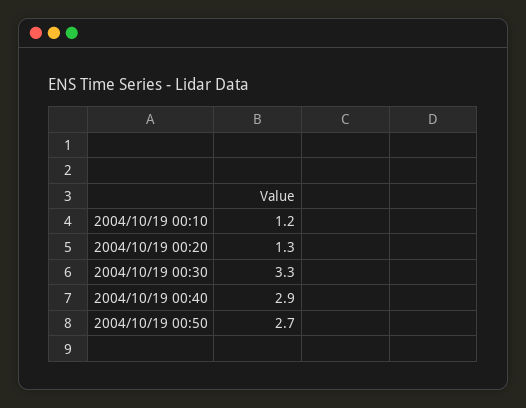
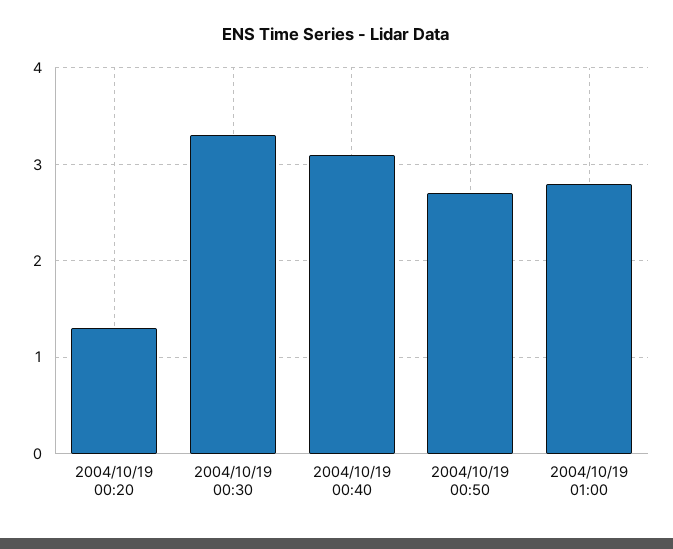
2004/10/19 00:10: 1.2 -> none
2004/10/19 00:40: 2.9 -> 3.1
2004/10/19 01:00: none -> 2.8

